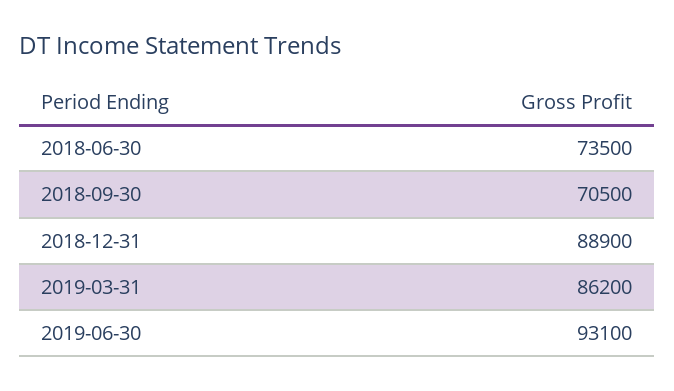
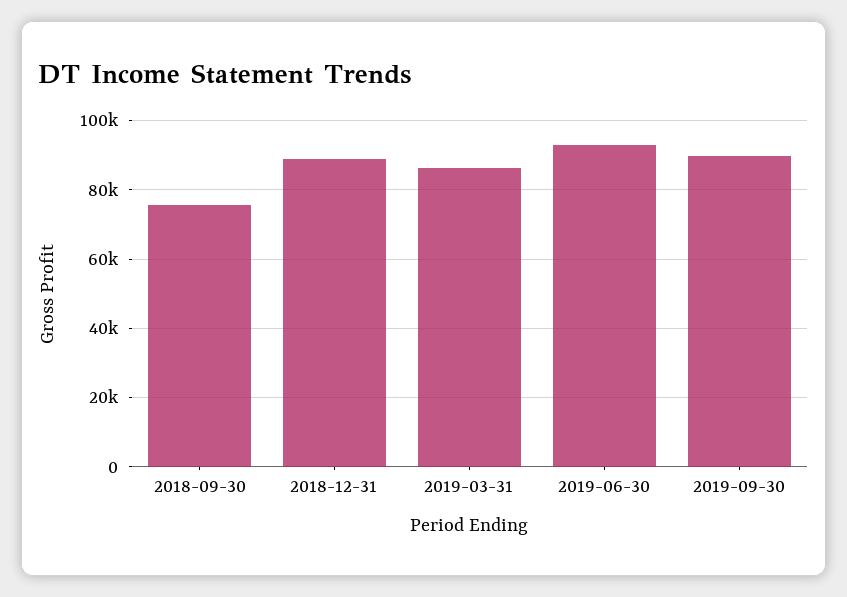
2018-06-30: 73500 -> none
2018-09-30: 70500 -> 76000
2019-09-30: none -> 90000

